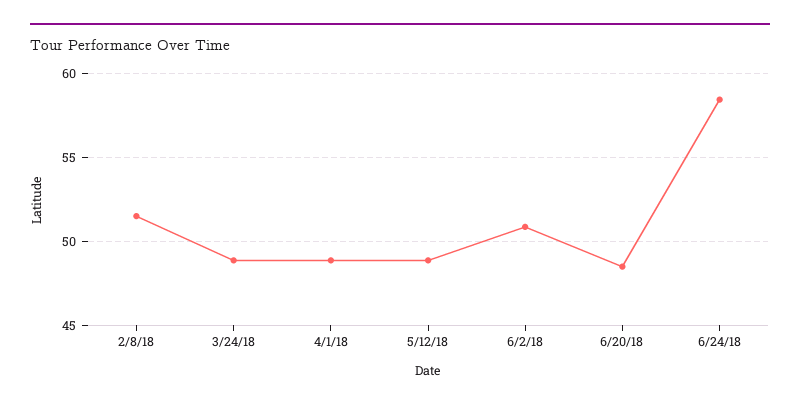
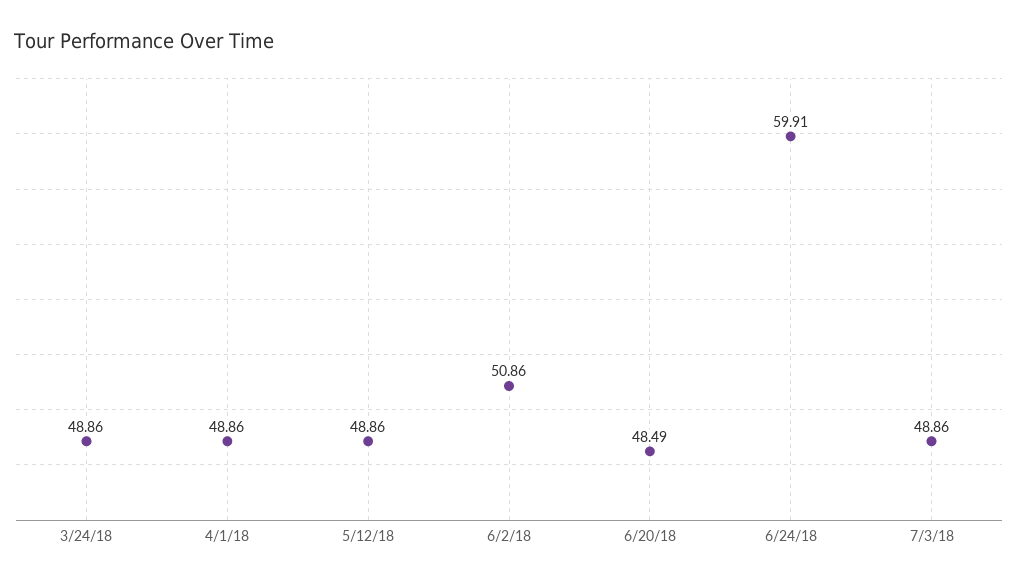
2/8/18: 51.5 -> none
6/24/18: 58.5 -> 59.91
7/3/18: none -> 48.86

